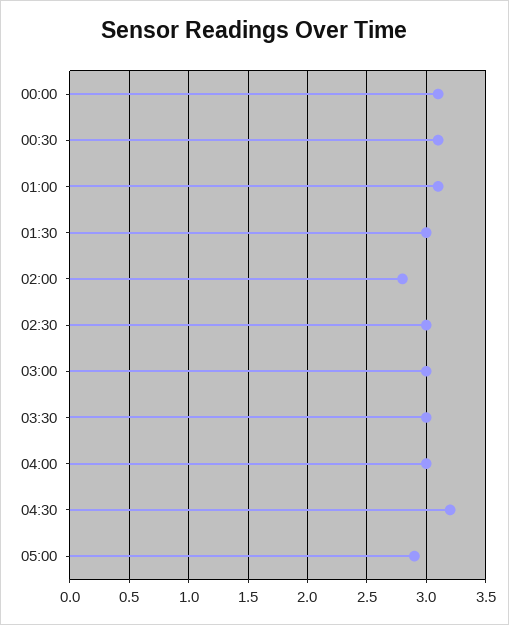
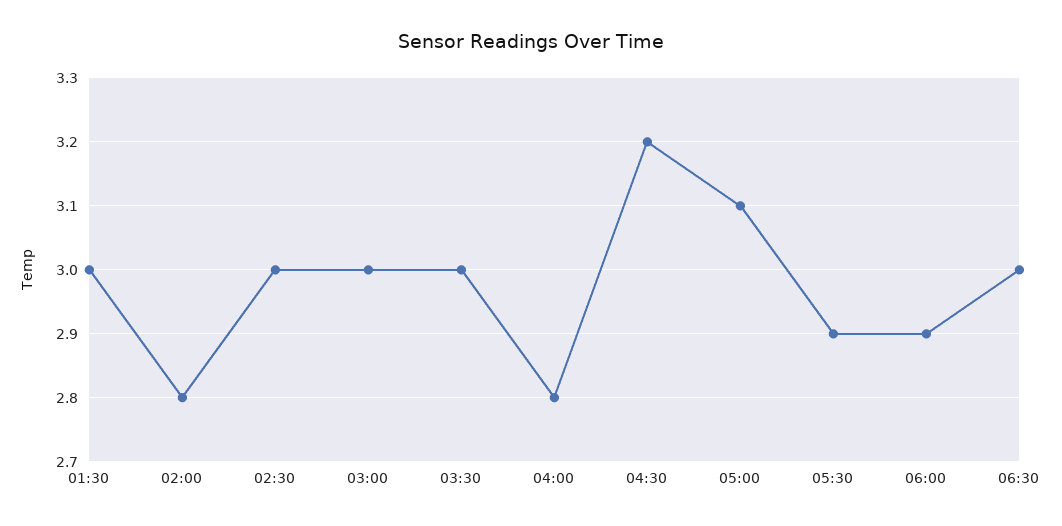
00:00: 3.1 -> none
00:30: 3.1 -> none
01:00: 3.1 -> none
04:00: 3 -> 2.8
05:00: 2.9 -> 3.1
05:30: none -> 2.9
06:00: none -> 2.9
06:30: none -> 3

